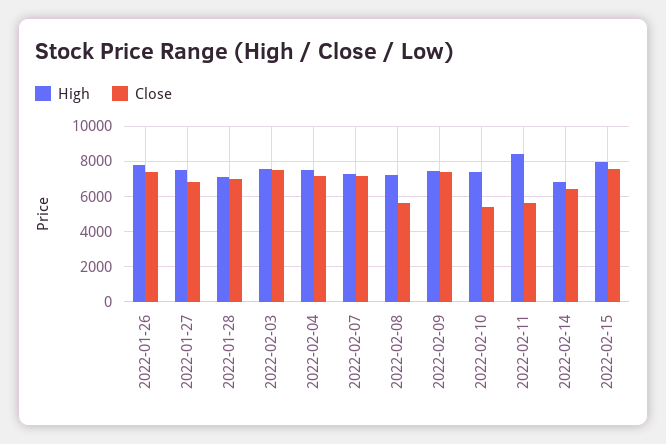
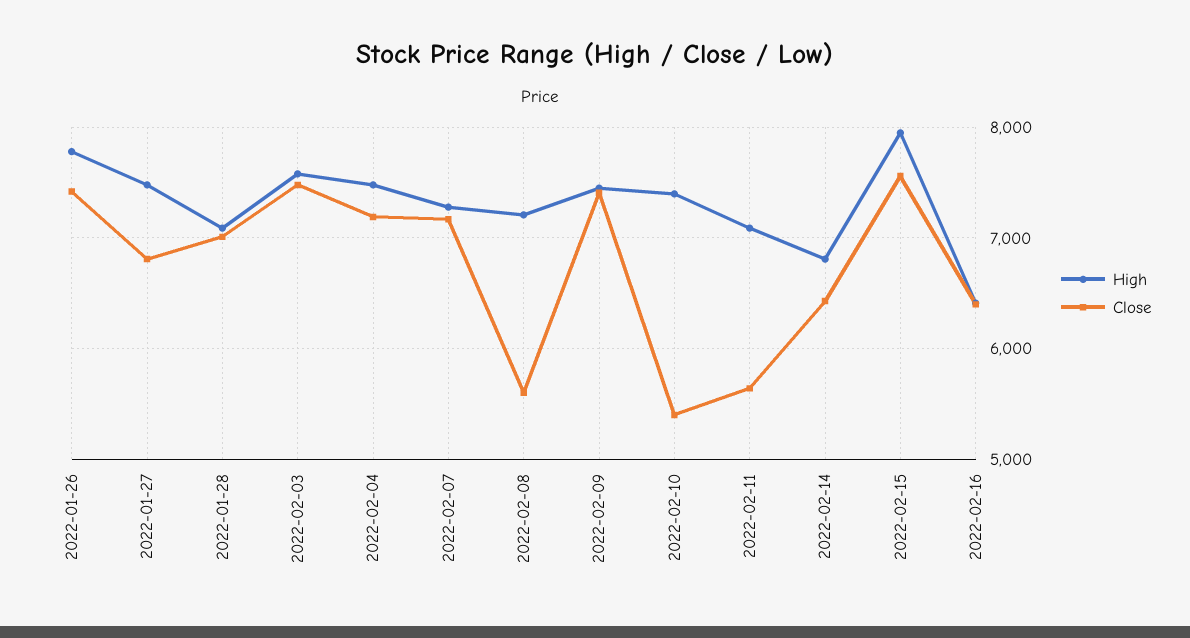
High, 2022-02-11: 8500 -> 7100
High, 2022-02-16: none -> 6400
Close, 2022-02-16: none -> 6400

